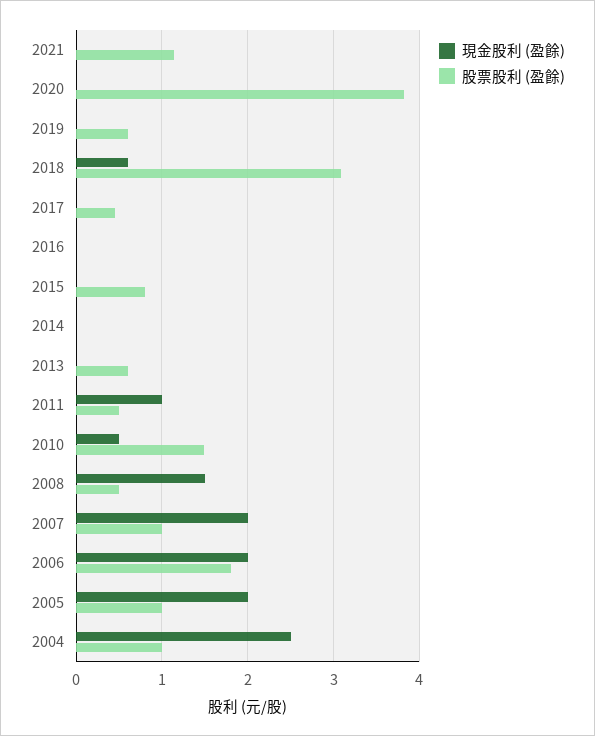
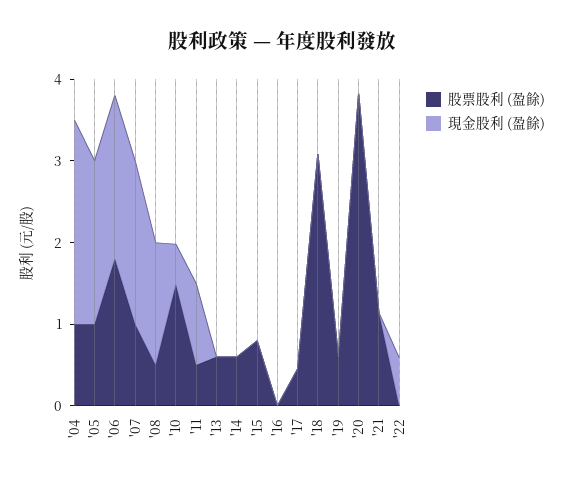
現金股利 (盈餘), 2018: 0.6 -> 0
股票股利 (盈餘), 2014: 0 -> 0.6
股票股利 (盈餘), '22: none -> 0
現金股利 (盈餘), '22: none -> 0.6

